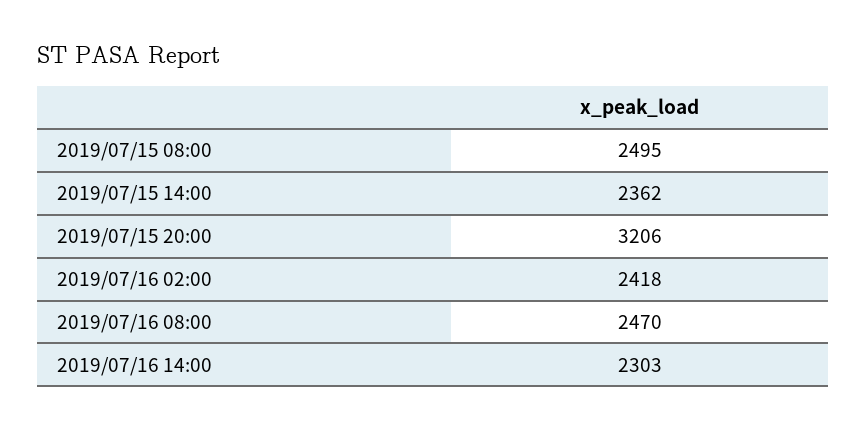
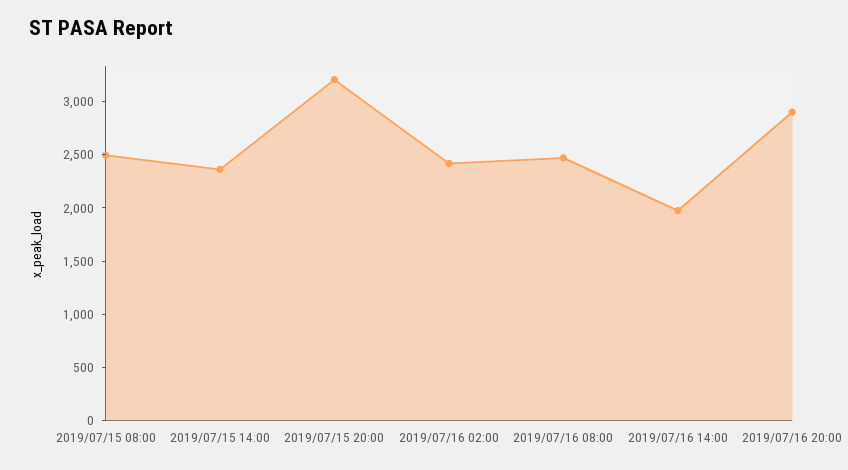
2019/07/16 14:00: 2303 -> 2000
2019/07/16 20:00: none -> 2900

